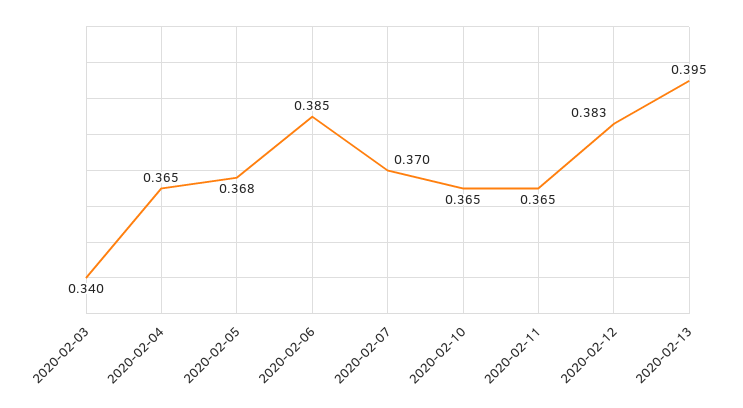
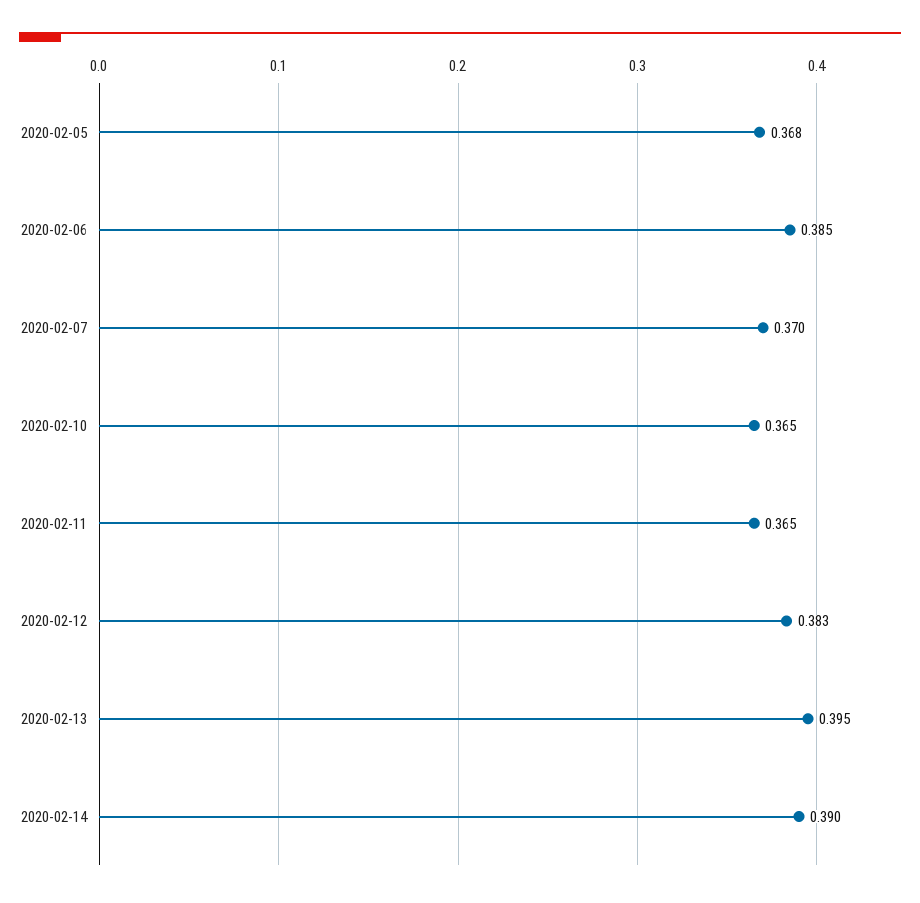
2020-02-03: 0.34 -> none
2020-02-04: 0.365 -> none
2020-02-14: none -> 0.39

